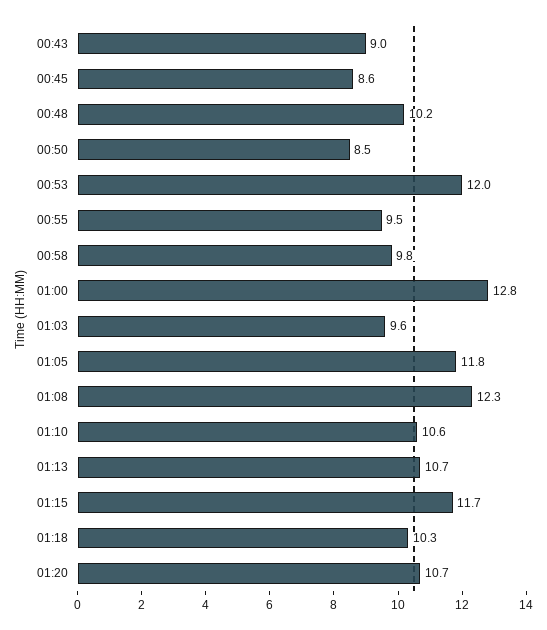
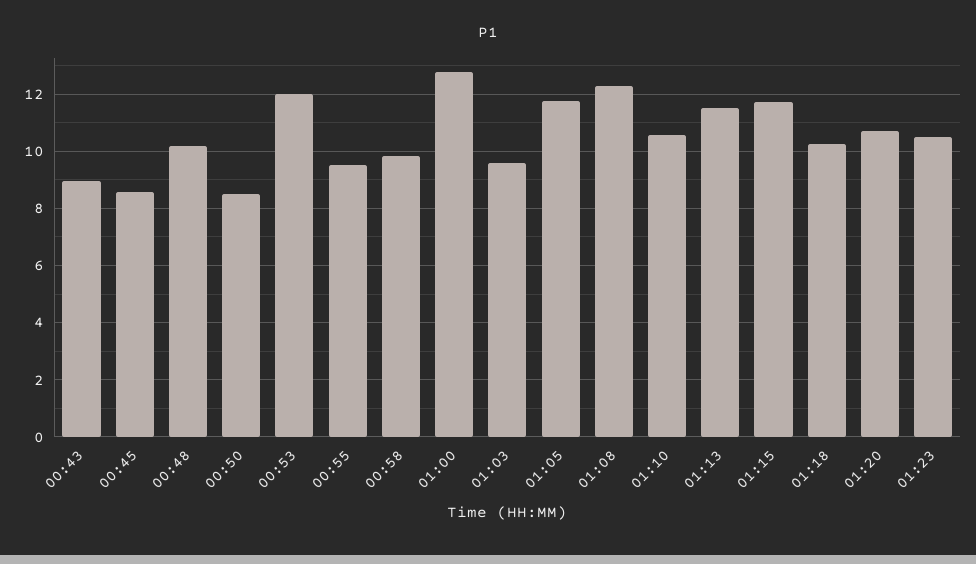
01:13: 10.7 -> 11.5
01:23: none -> 10.5

